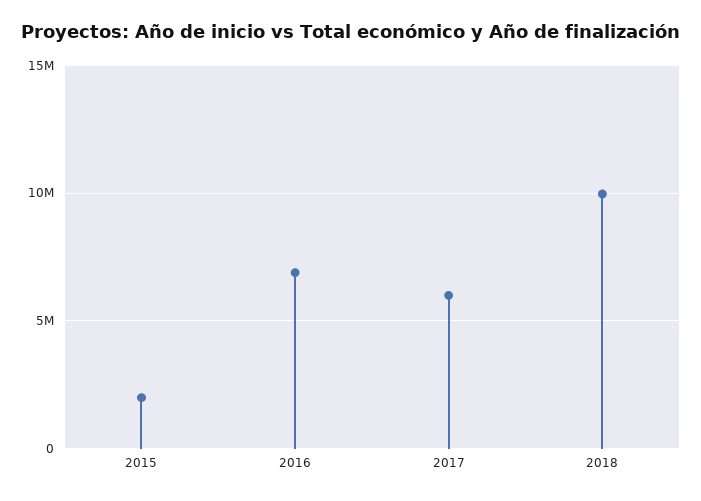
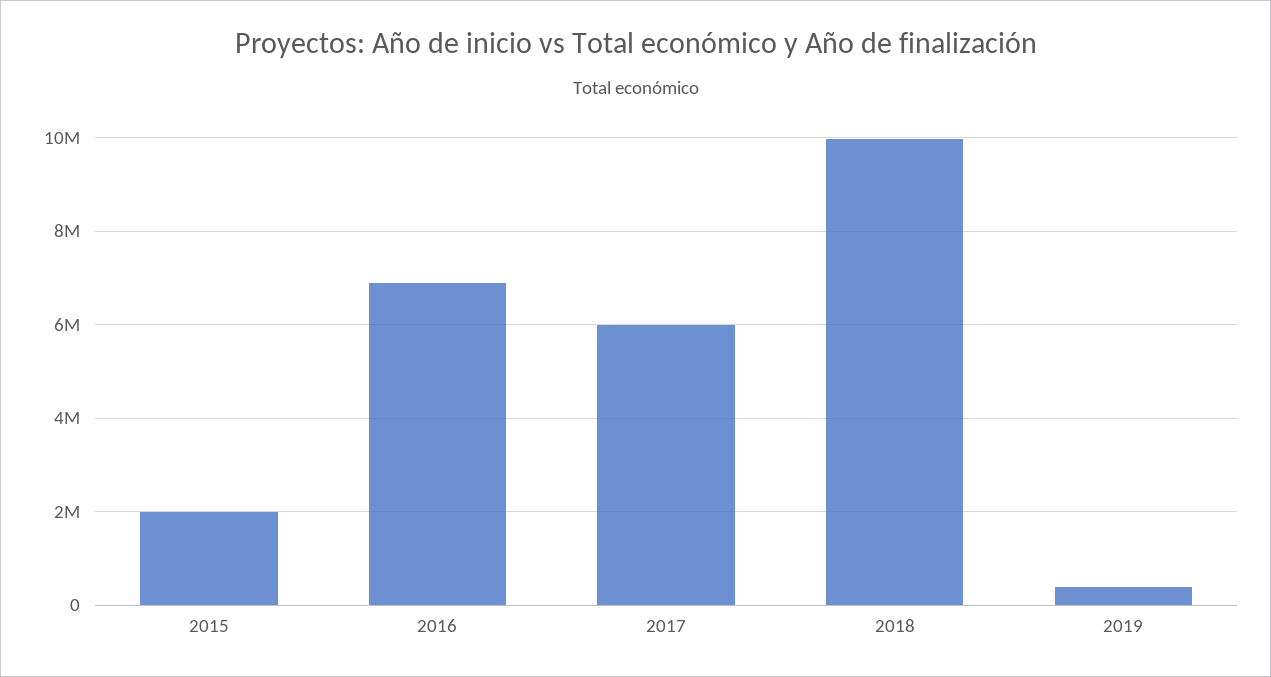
2019: none -> 400000

